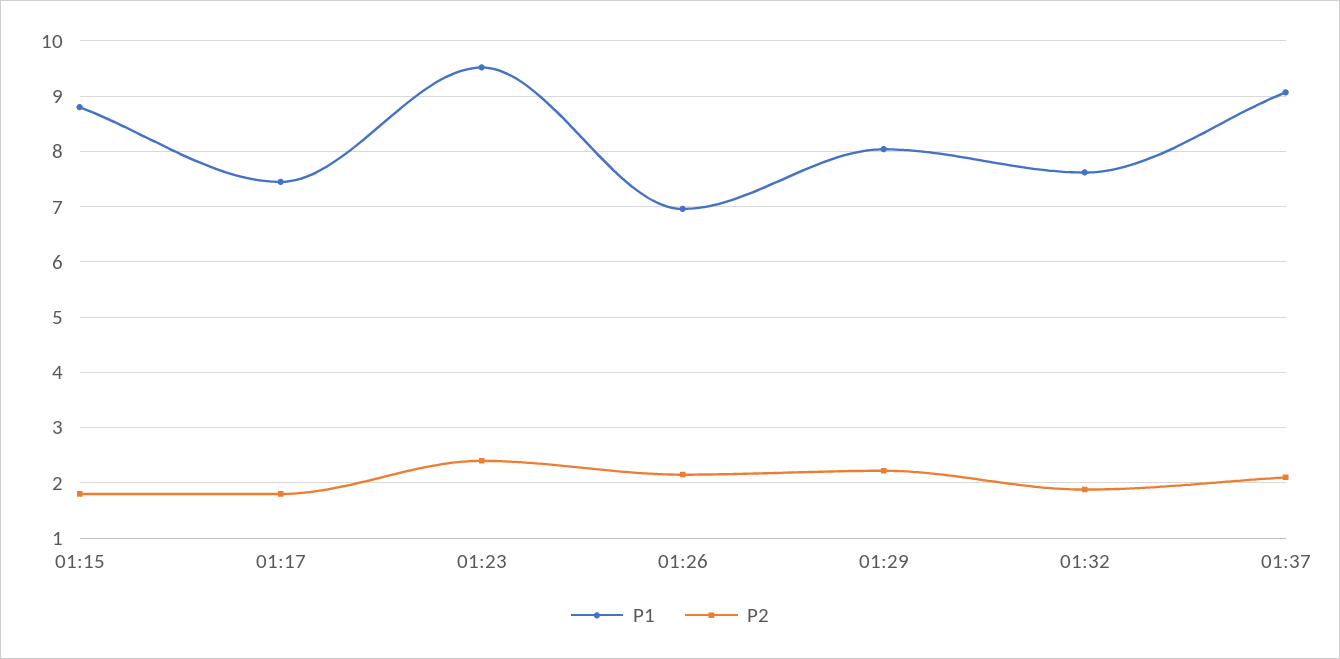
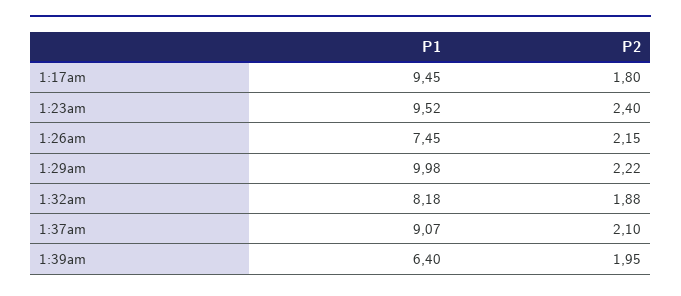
P1, 01:15: 8.8 -> none
P2, 01:15: 1.8 -> none
P1, 01:17: 7.4 -> 9.45
P1, 01:26: 7 -> 7.45
P1, 01:29: 8 -> 9.98
P1, 01:32: 7.6 -> 8.18
P1, 1:39am: none -> 6.4
P2, 1:39am: none -> 1.95

